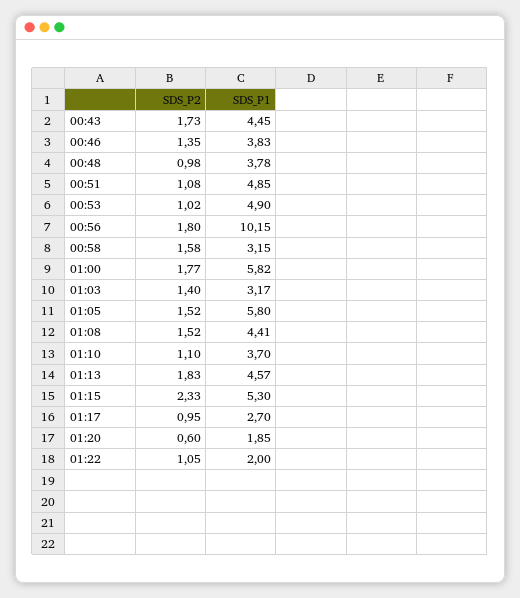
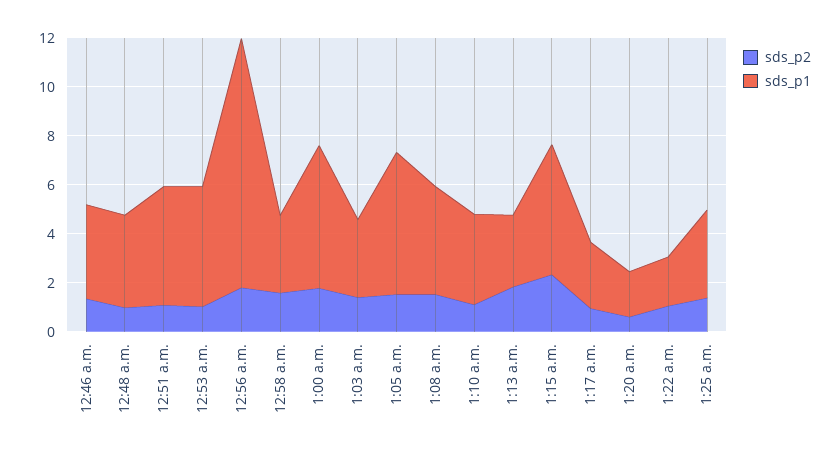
SDS_P2, 00:43: 1.73 -> none
SDS_P1, 00:43: 4.45 -> none
SDS_P1, 01:13: 4.57 -> 3
SDS_P2, 1:25 a.m.: none -> 1.5
SDS_P1, 1:25 a.m.: none -> 3.5

